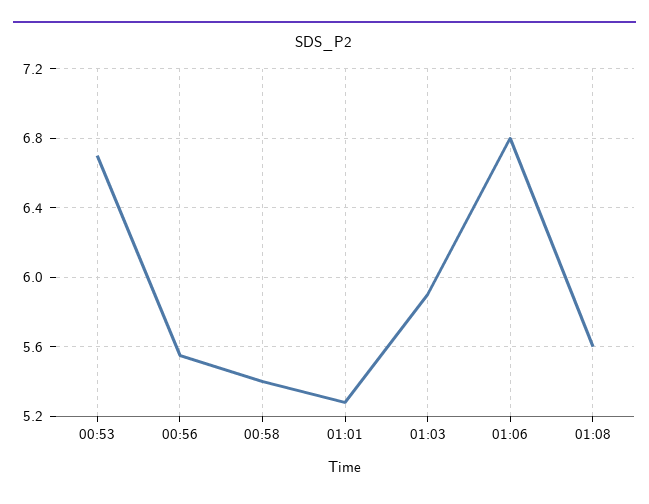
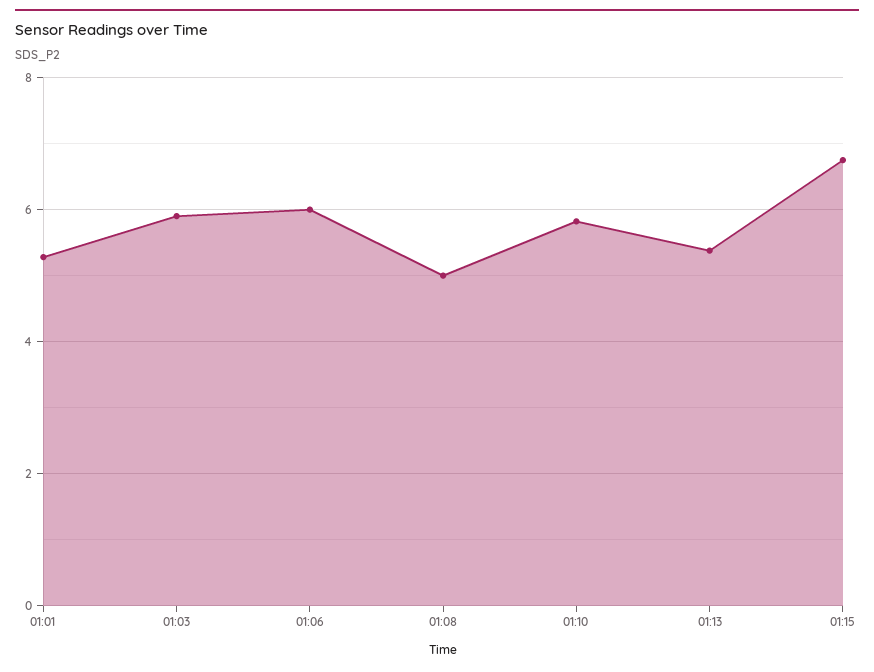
00:53: 6.7 -> none
00:56: 5.55 -> none
00:58: 5.4 -> none
01:06: 6.8 -> 6
01:08: 5.6 -> 5
01:10: none -> 5.8
01:13: none -> 5.4
01:15: none -> 6.8

